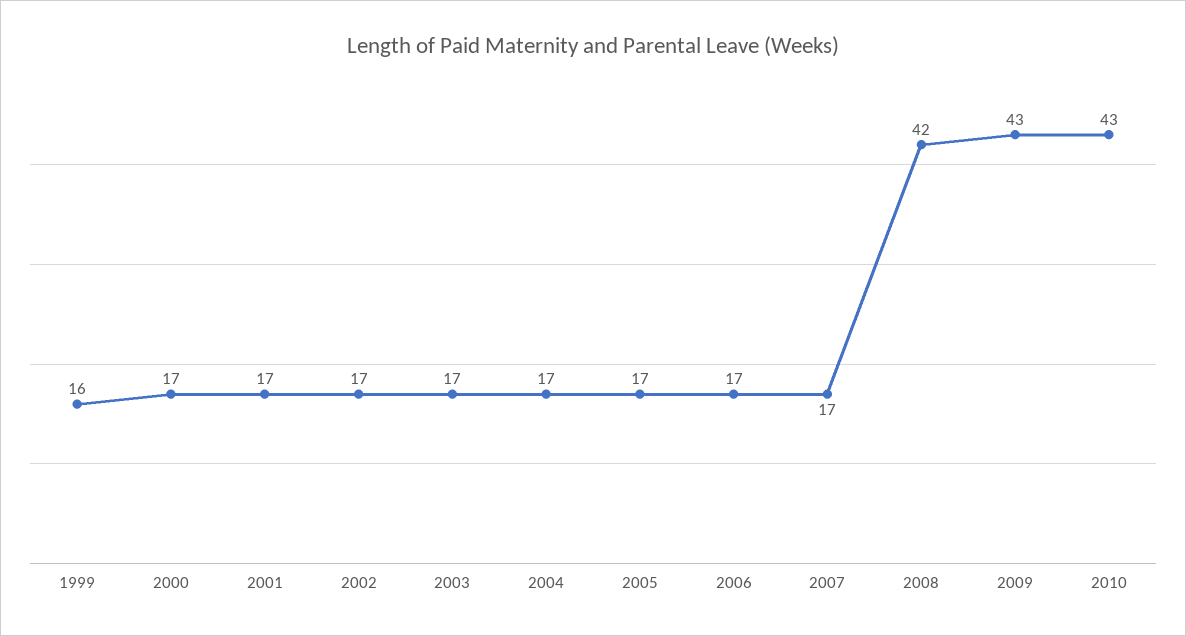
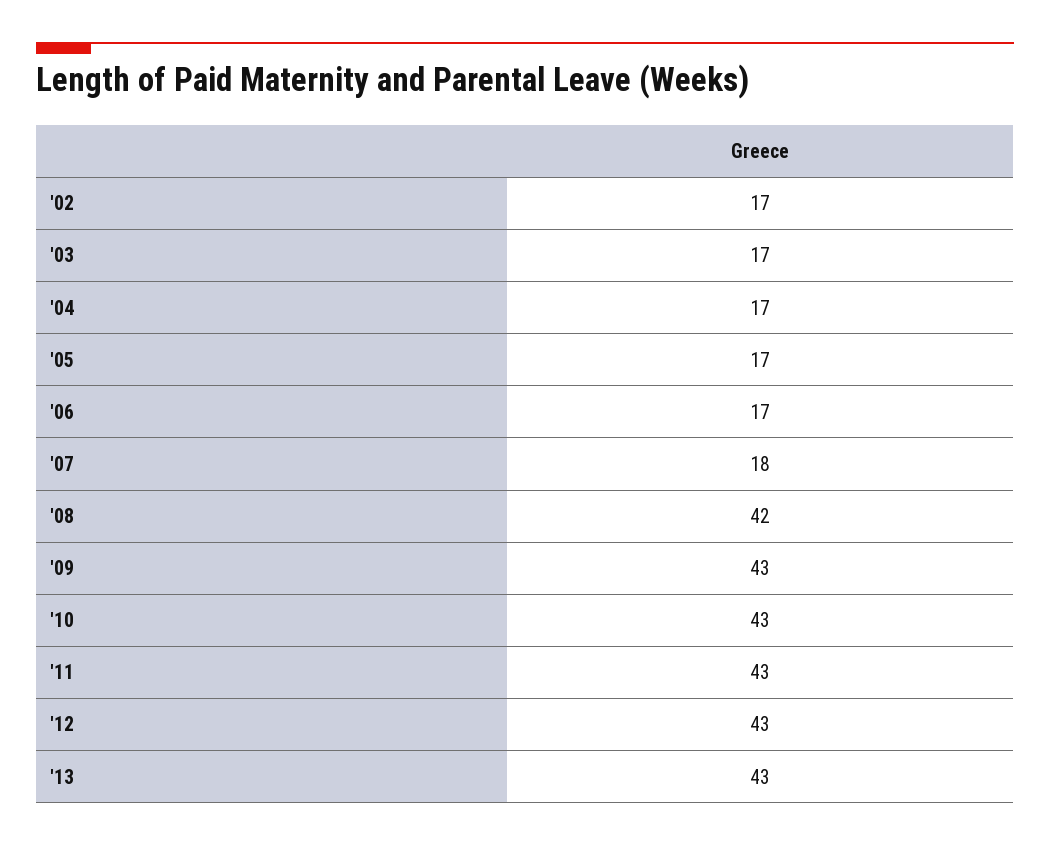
1999: 16 -> none
2000: 17 -> none
2001: 17 -> none
2007: 17 -> 18
'11: none -> 43
'12: none -> 43
'13: none -> 43

